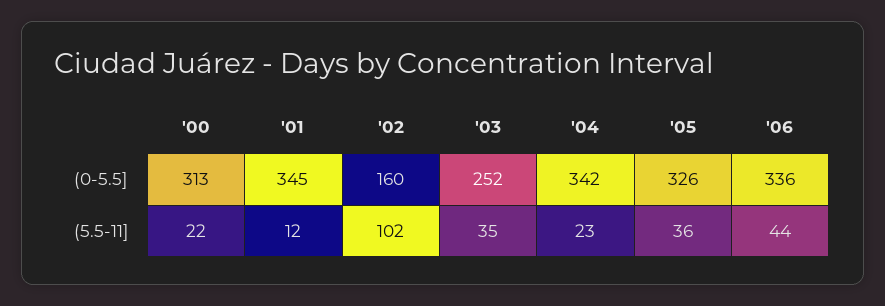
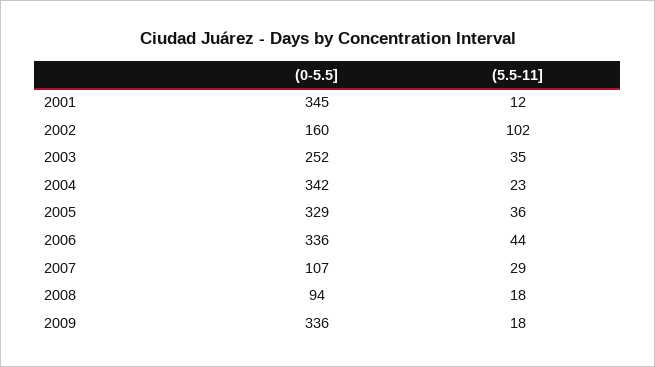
'00, (0-5.5]: 313 -> none
'05, (0-5.5]: 326 -> 329
'00, (5.5-11]: 22 -> none
2007, (0-5.5]: none -> 107
2007, (5.5-11]: none -> 29
2008, (0-5.5]: none -> 94
2008, (5.5-11]: none -> 18
2009, (0-5.5]: none -> 336
2009, (5.5-11]: none -> 18

